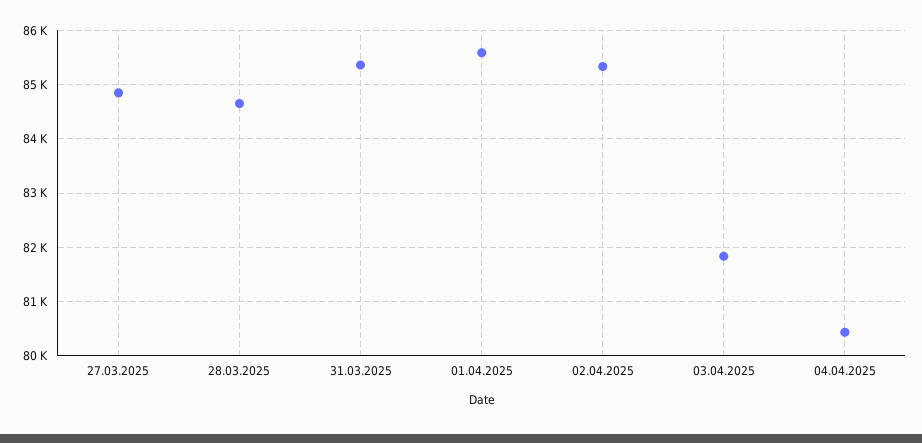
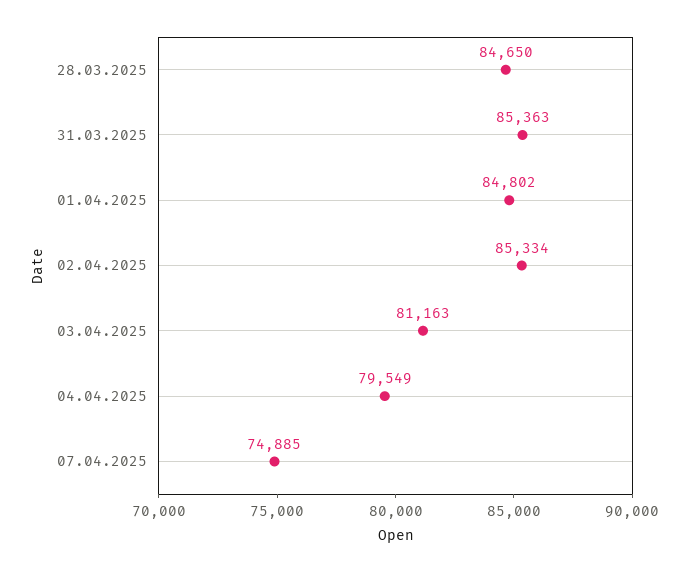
27.03.2025: 84800 -> none
01.04.2025: 85600 -> 84802
03.04.2025: 81800 -> 81163
04.04.2025: 80400 -> 79549
07.04.2025: none -> 74885

